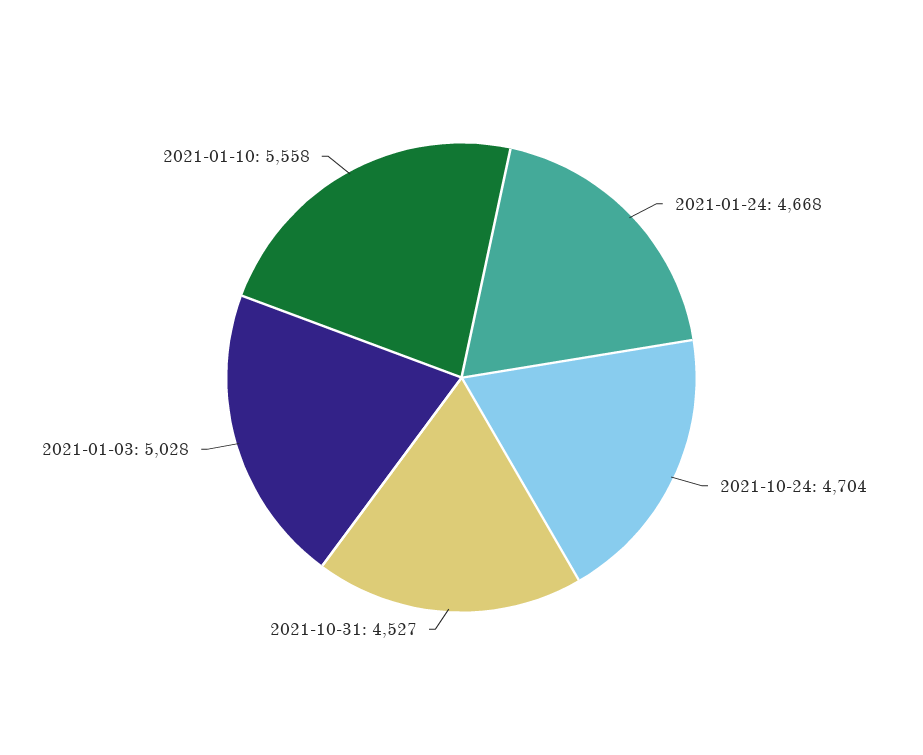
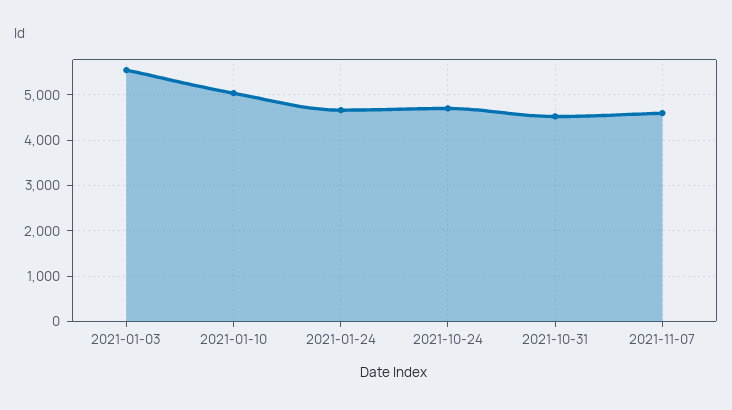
2021-01-03: 5028 -> 5600
2021-01-10: 5558 -> 5000
2021-11-07: none -> 4600

